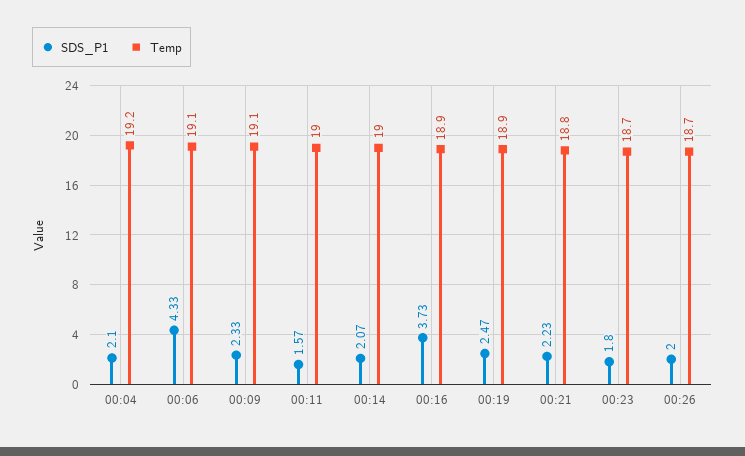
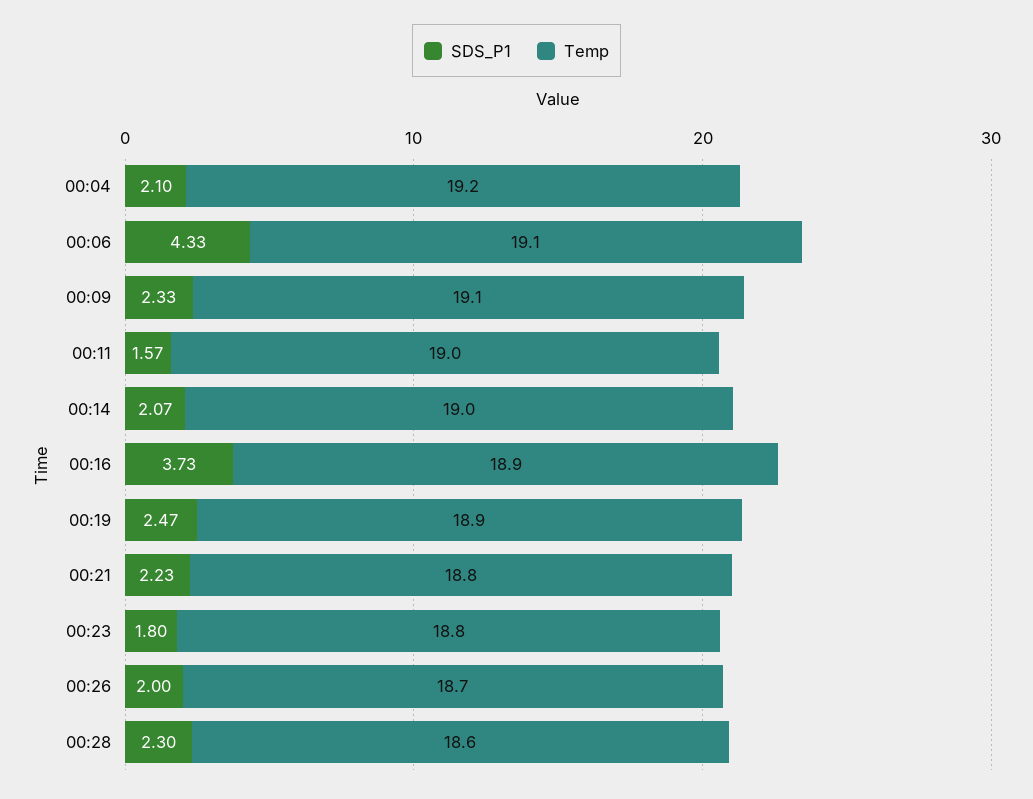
Temp, 00:23: 18.7 -> 18.8
SDS_P1, 00:28: none -> 2.3
Temp, 00:28: none -> 18.6

